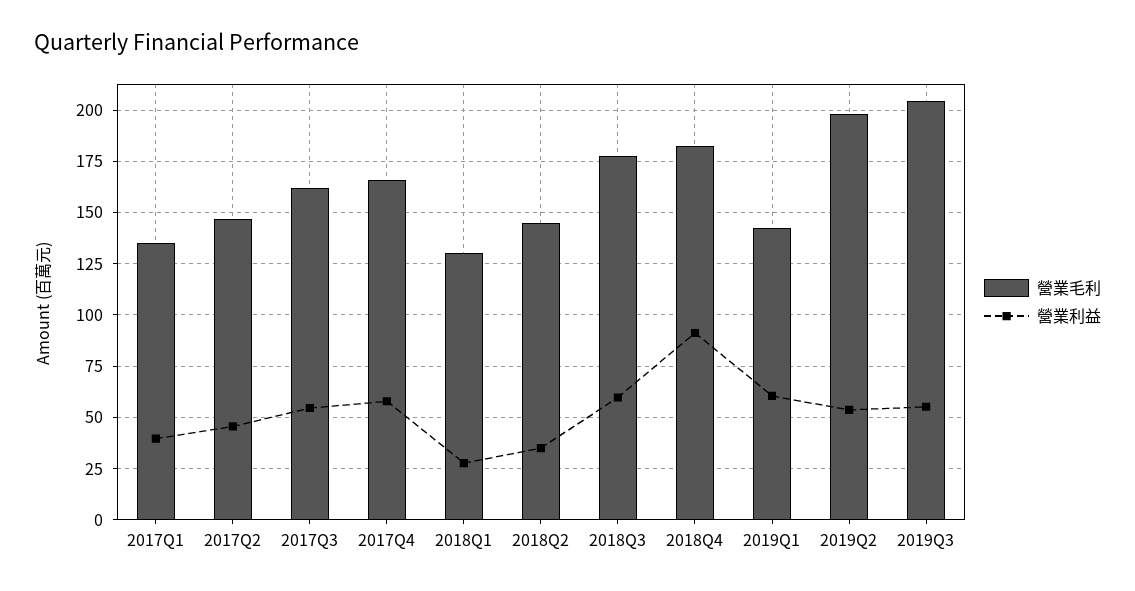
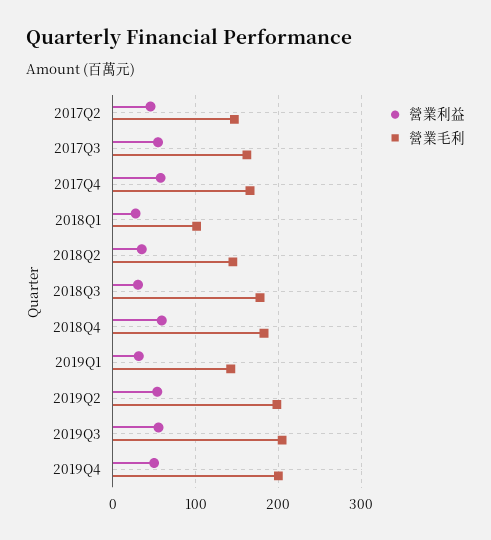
營業毛利, 2017Q1: 135 -> none
營業利益, 2017Q1: 40 -> none
營業毛利, 2018Q1: 130 -> 100
營業利益, 2018Q3: 60 -> 30
營業利益, 2018Q4: 90 -> 60
營業利益, 2019Q1: 60 -> 30
營業利益, 2019Q4: none -> 50
營業毛利, 2019Q4: none -> 200

